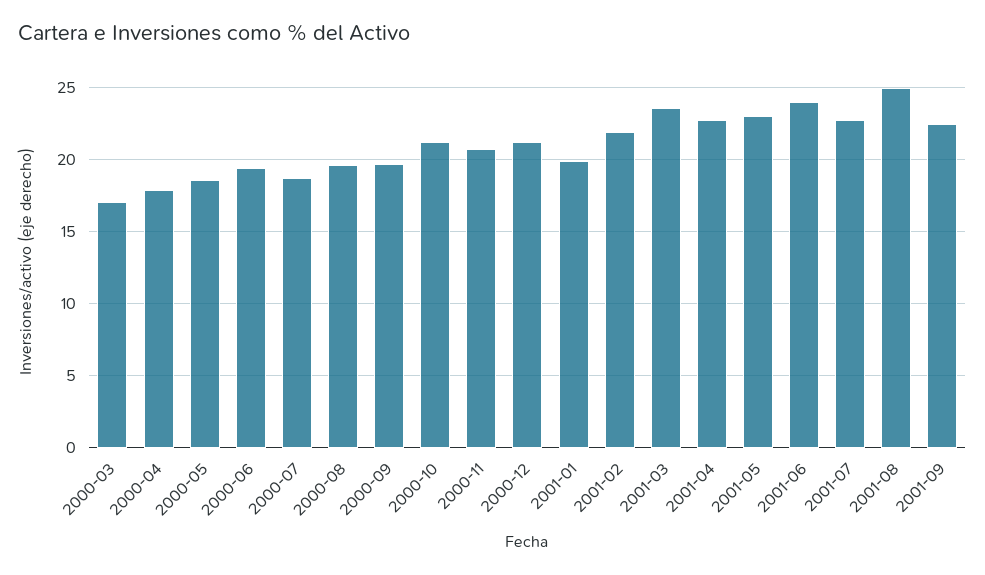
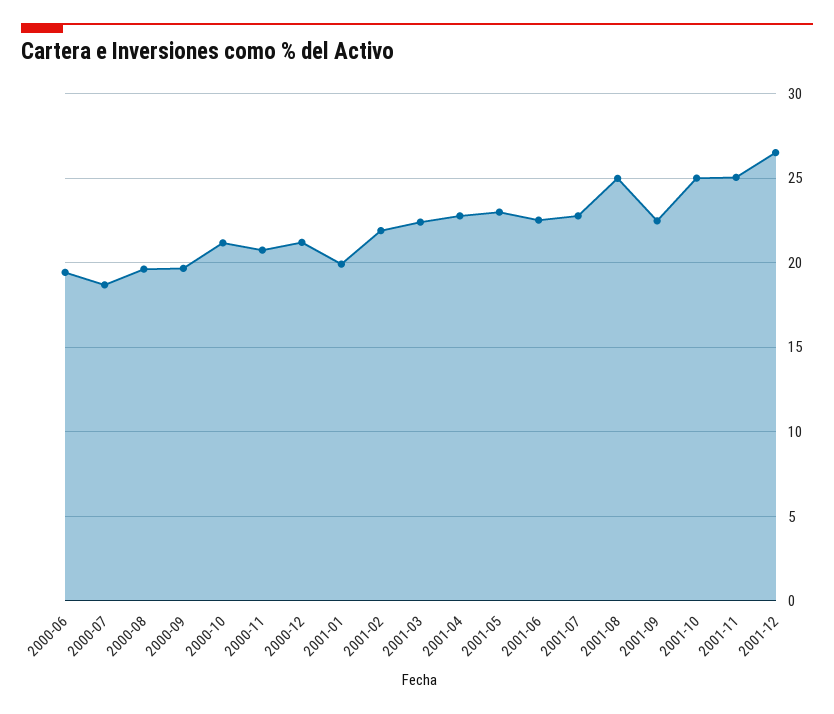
2000-03: 17 -> none
2000-04: 18 -> none
2000-05: 18.5 -> none
2001-03: 23.5 -> 22.5
2001-06: 24 -> 22.5
2001-10: none -> 25
2001-11: none -> 25
2001-12: none -> 26.5

